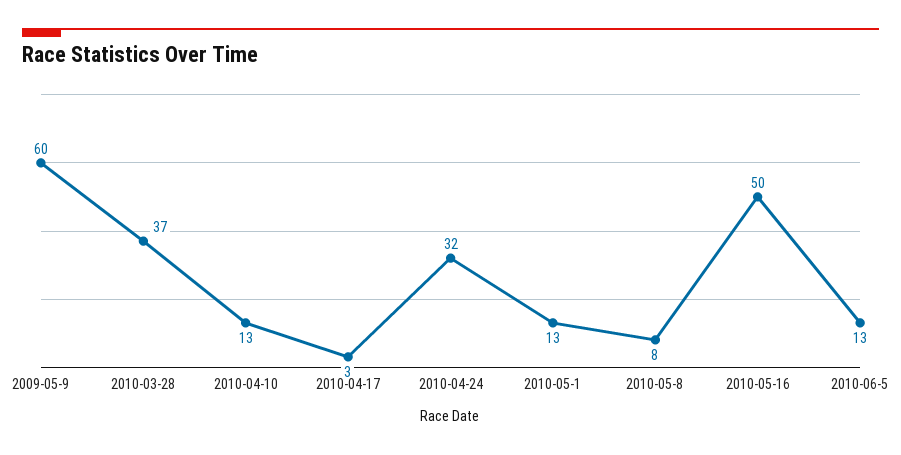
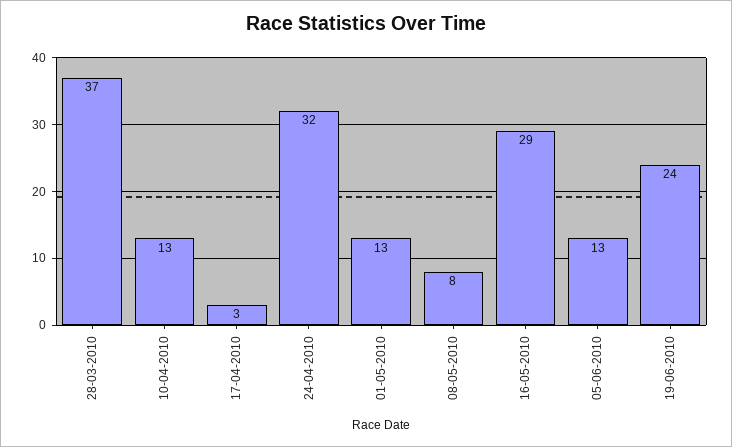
2009-05-9: 60 -> none
2010-05-16: 50 -> 29
19-06-2010: none -> 24

